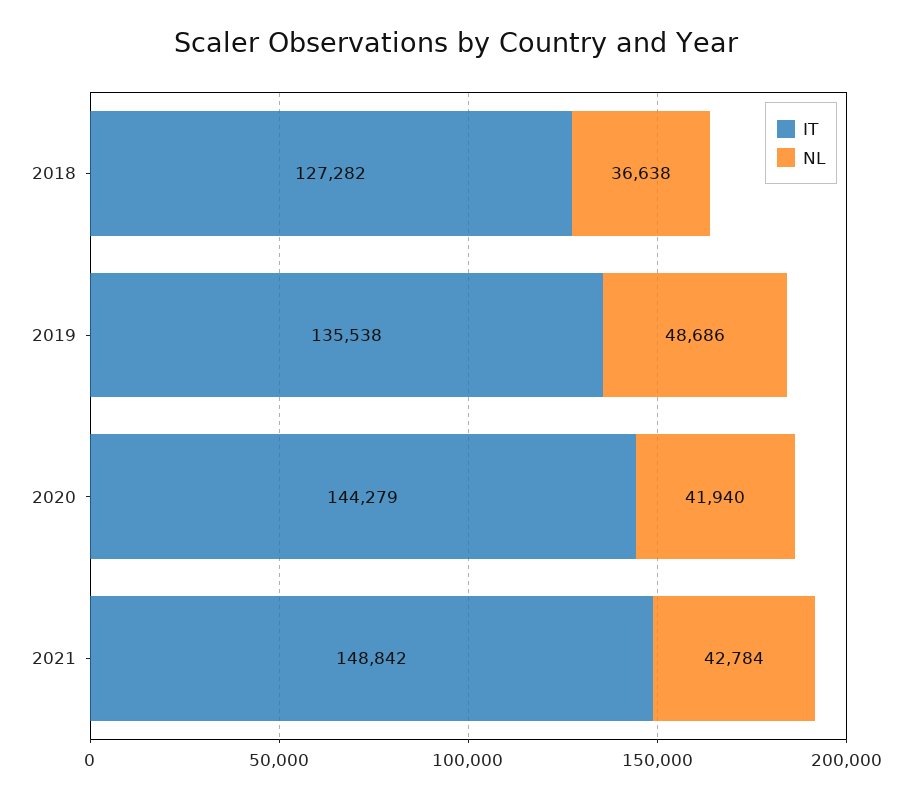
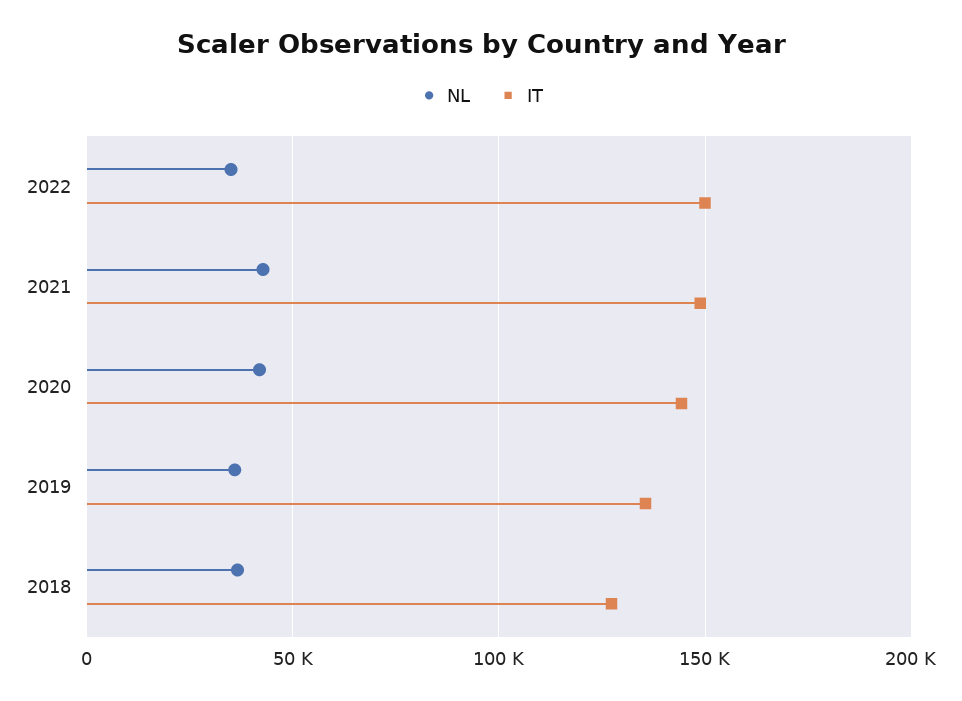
NL, 2019: 48686 -> 35000
NL, 2022: none -> 35000
IT, 2022: none -> 150000

